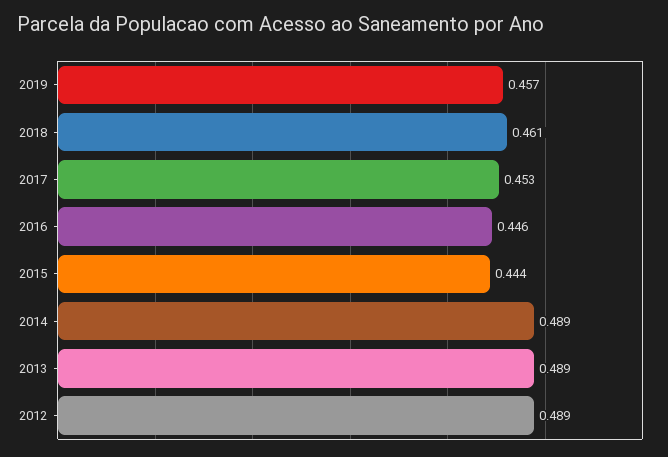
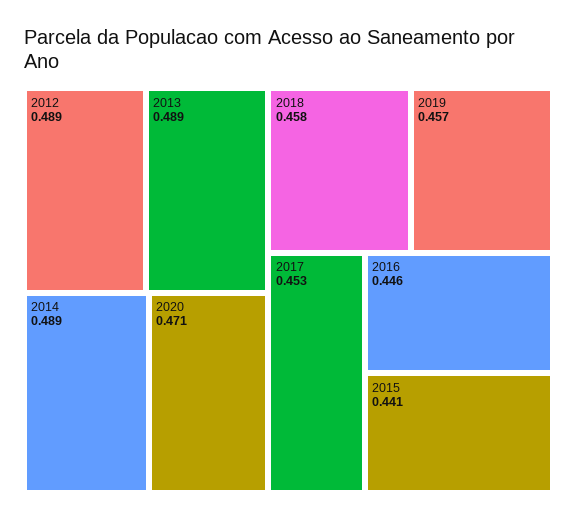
2018: 0.461 -> 0.458
2015: 0.444 -> 0.441
2020: none -> 0.471

